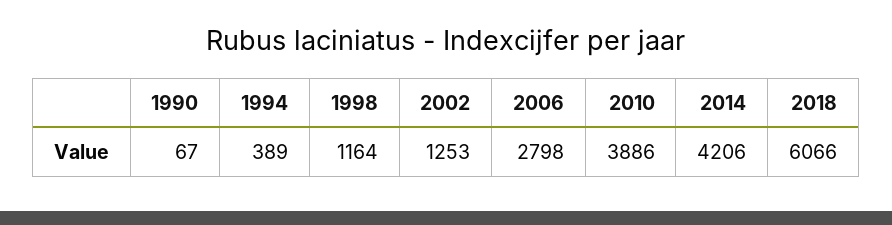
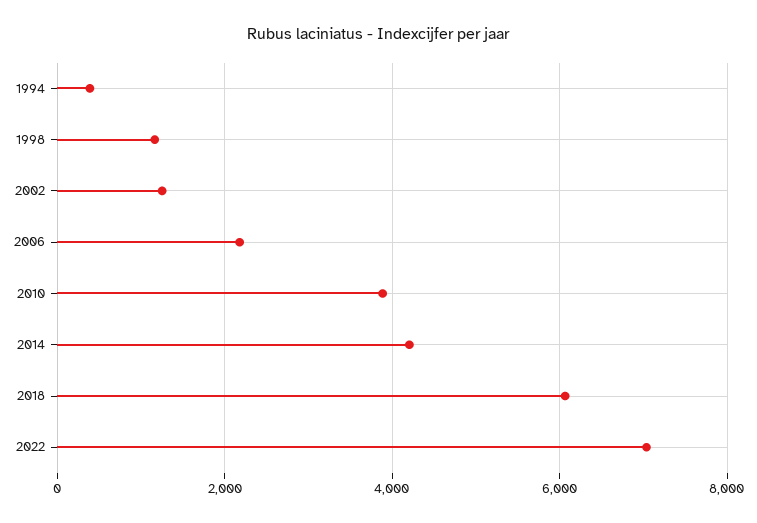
1990: 67 -> none
2006: 2798 -> 2200
2022: none -> 7000

